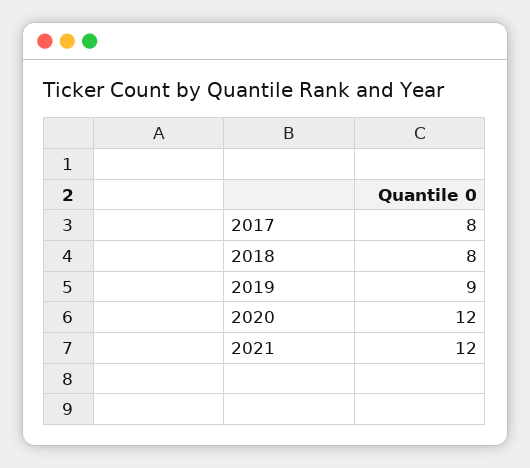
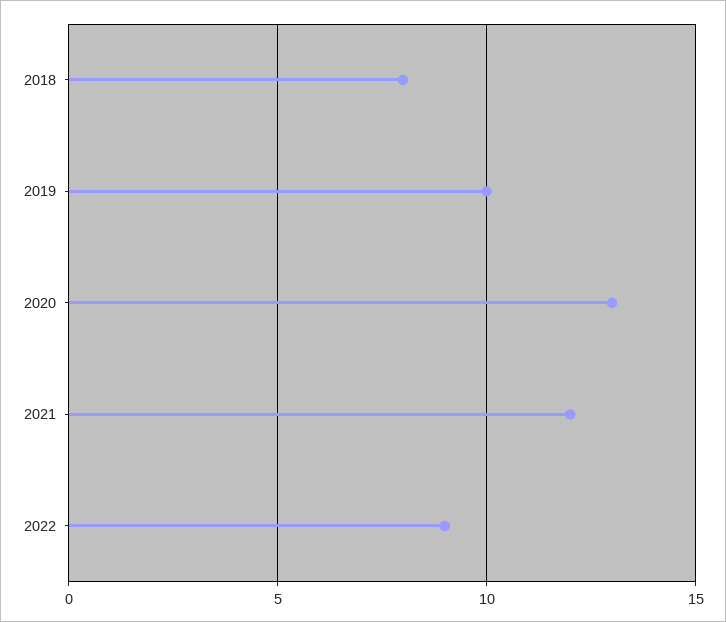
2017: 8 -> none
2019: 9 -> 10
2020: 12 -> 13
2022: none -> 9

